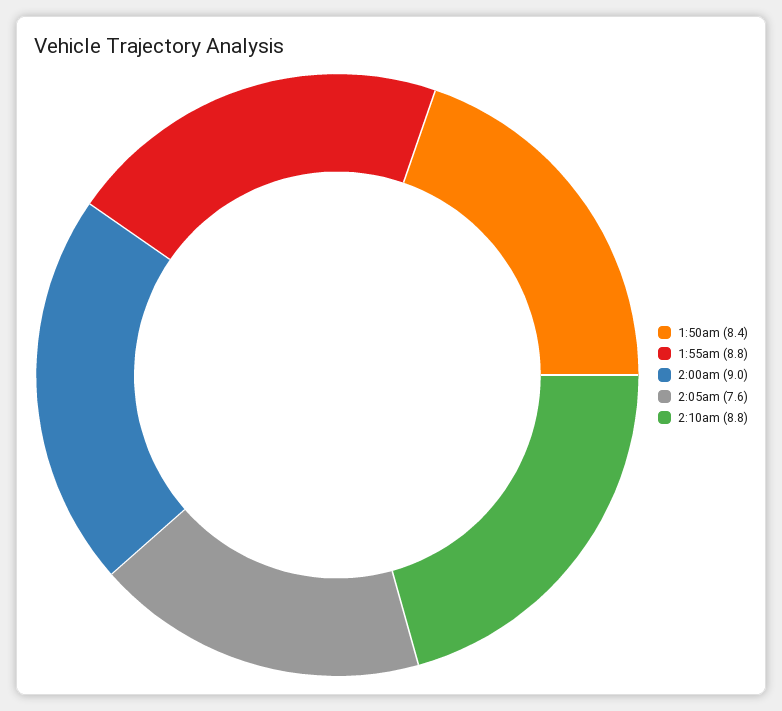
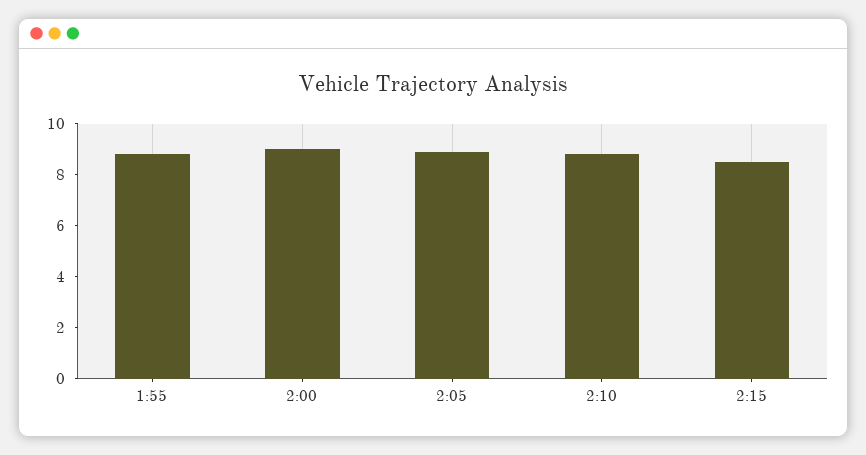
1:50am: 8.4 -> none
2:05am: 7.6 -> 9
2:15: none -> 8.5

